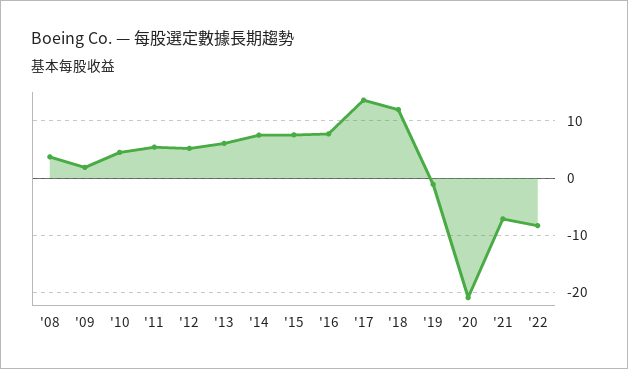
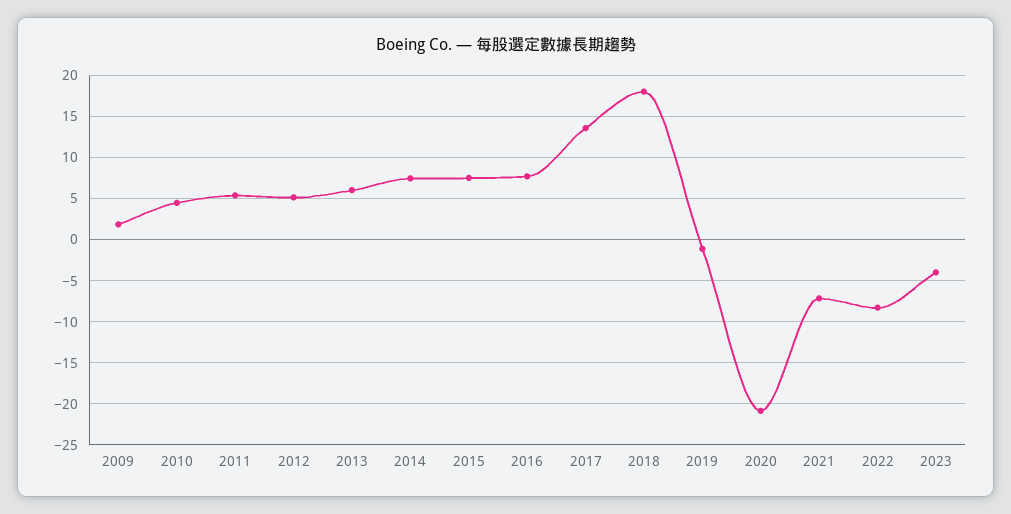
'08: 4 -> none
'18: 12 -> 18
2023: none -> -4

